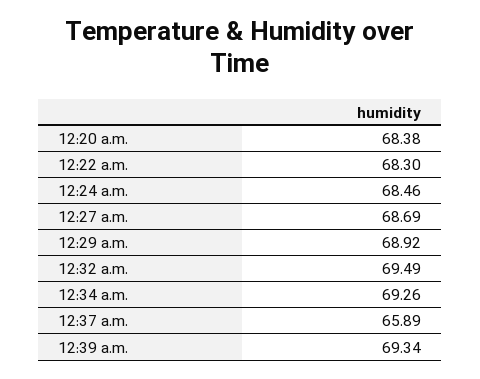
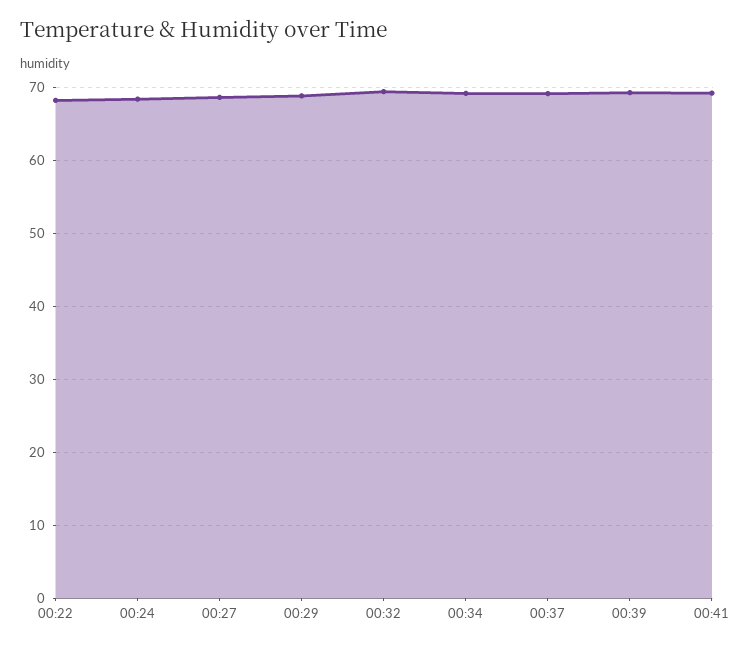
12:20 a.m.: 68.38 -> none
12:37 a.m.: 65.89 -> 69
00:41: none -> 69

